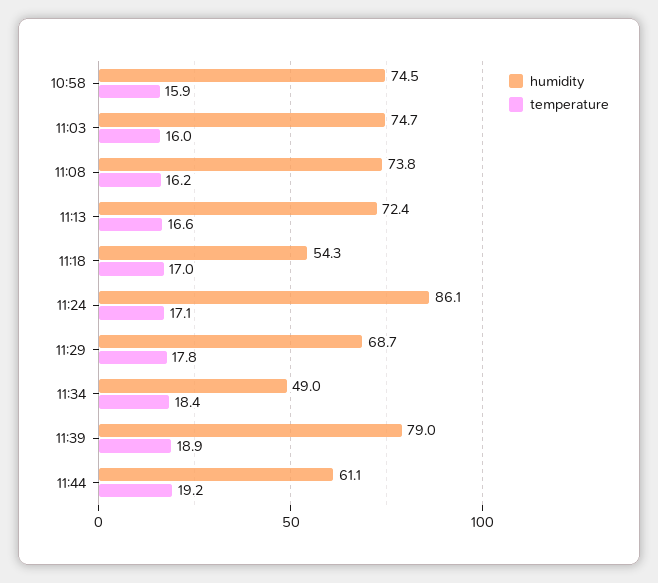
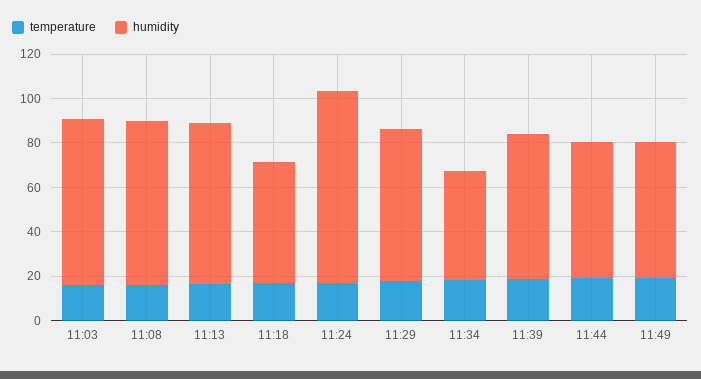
humidity, 10:58: 74.5 -> none
temperature, 10:58: 15.9 -> none
humidity, 11:39: 79 -> 65
temperature, 11:49: none -> 20
humidity, 11:49: none -> 60

